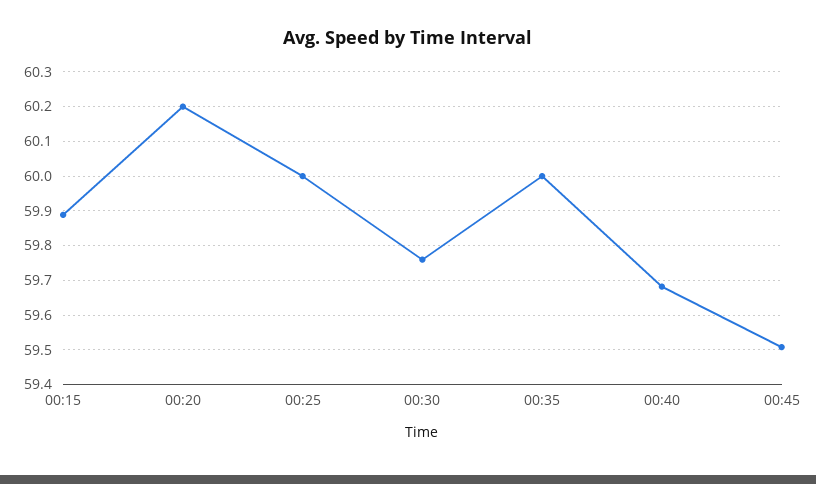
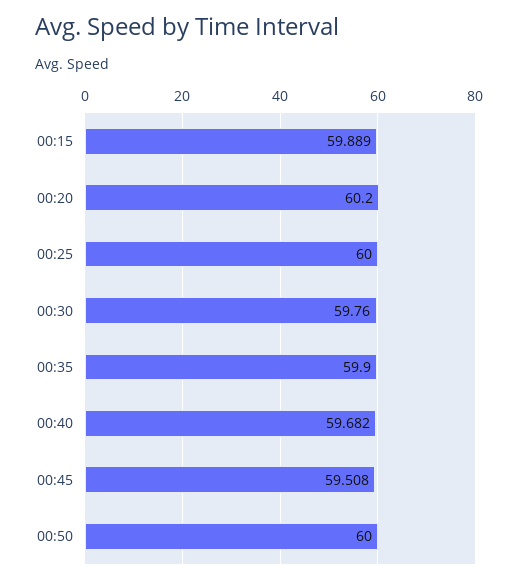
00:35: 60 -> 59.9
00:50: none -> 60

